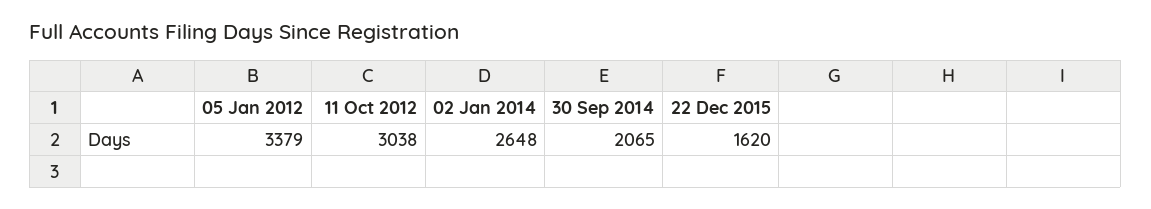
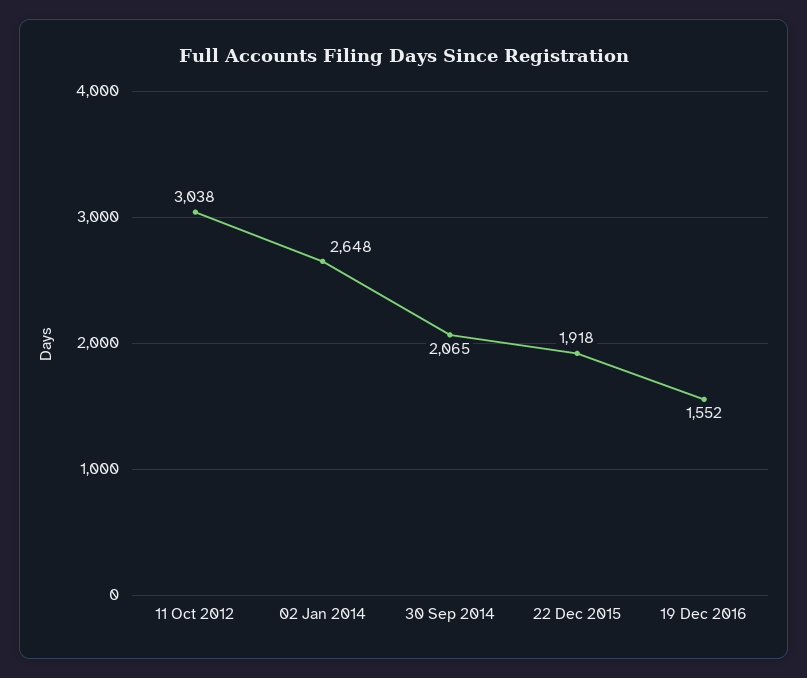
05 Jan 2012: 3379 -> none
22 Dec 2015: 1620 -> 1918
19 Dec 2016: none -> 1552

